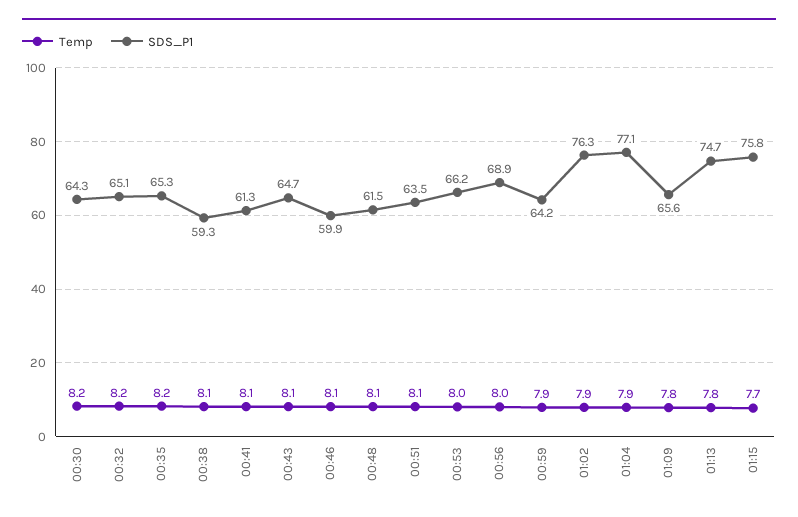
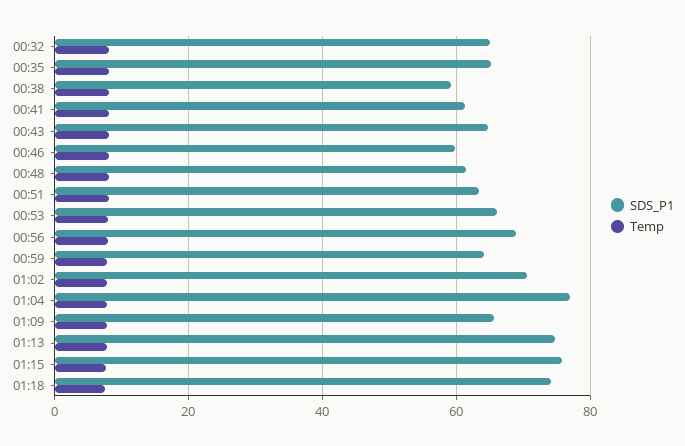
Temp, 00:30: 8.2 -> none
SDS_P1, 00:30: 64.3 -> none
SDS_P1, 01:02: 76.3 -> 70
SDS_P1, 01:18: none -> 74
Temp, 01:18: none -> 8

